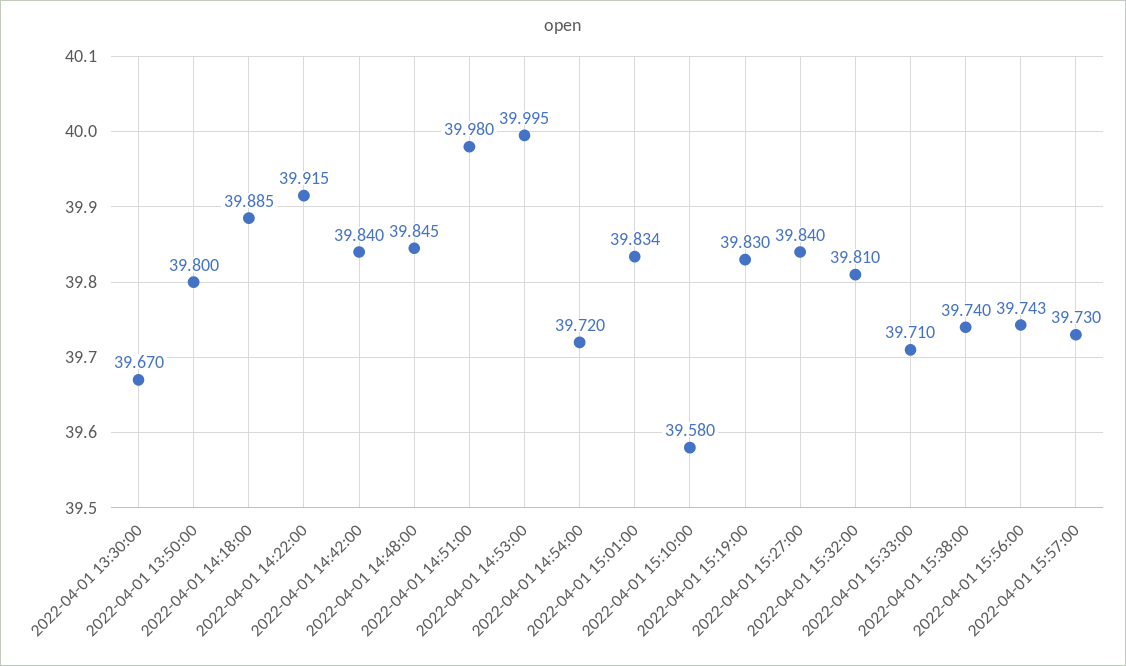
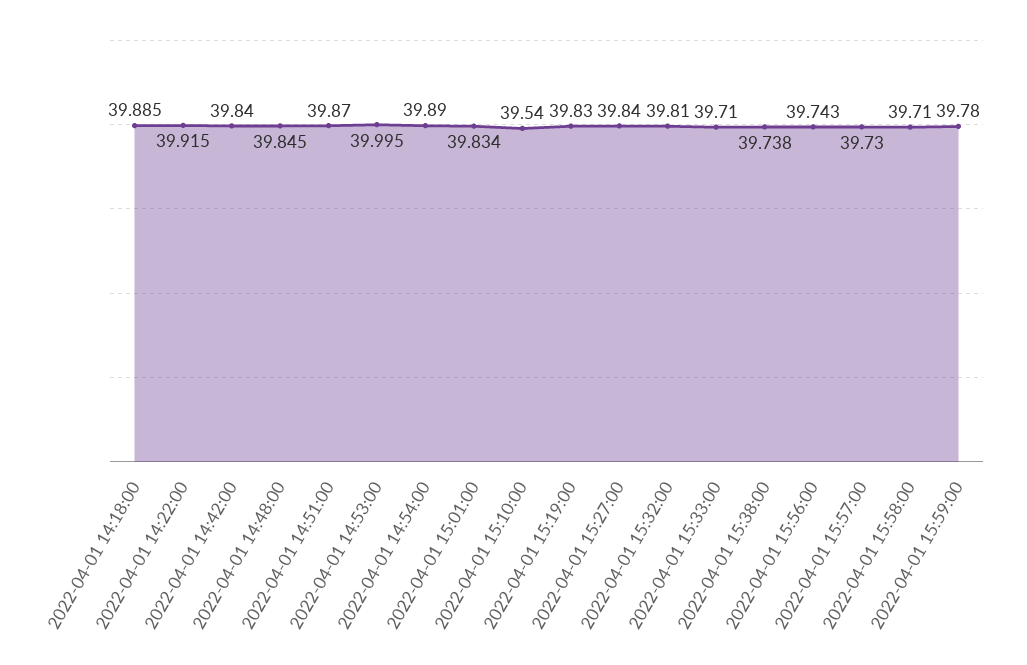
2022-04-01 13:30:00: 39.67 -> none
2022-04-01 13:50:00: 39.8 -> none
2022-04-01 14:51:00: 39.98 -> 39.87
2022-04-01 14:54:00: 39.72 -> 39.89
2022-04-01 15:10:00: 39.58 -> 39.54
2022-04-01 15:38:00: 39.74 -> 39.738
2022-04-01 15:58:00: none -> 39.71
2022-04-01 15:59:00: none -> 39.78

